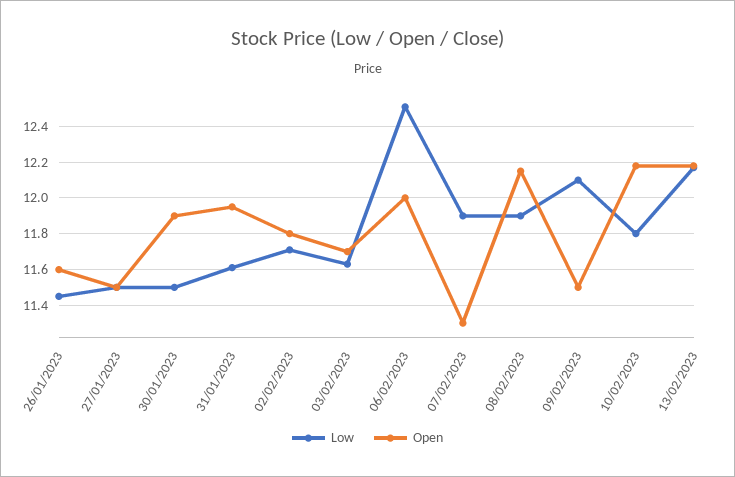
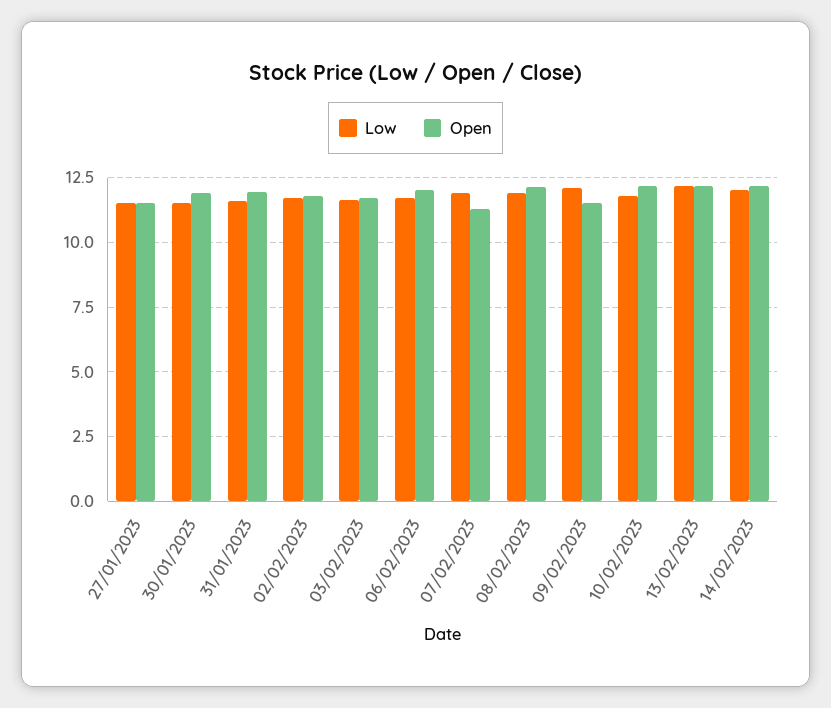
Low, 26/01/2023: 11.45 -> none
Open, 26/01/2023: 11.6 -> none
Low, 06/02/2023: 12.5 -> 11.75
Low, 14/02/2023: none -> 12
Open, 14/02/2023: none -> 12.25

